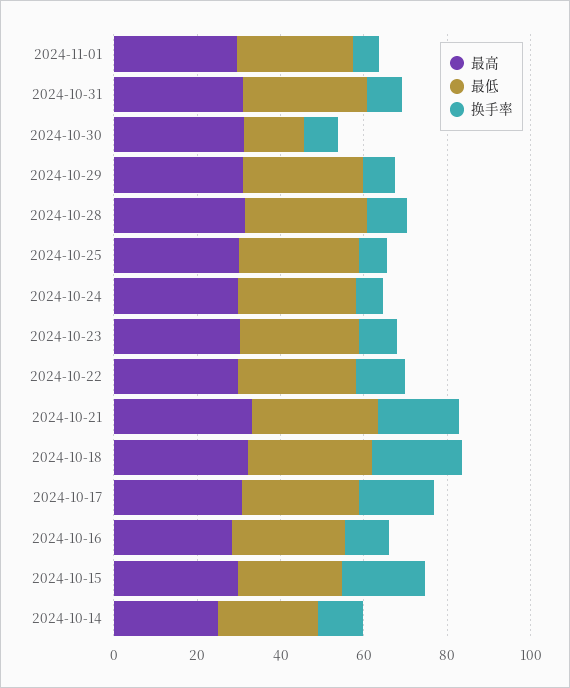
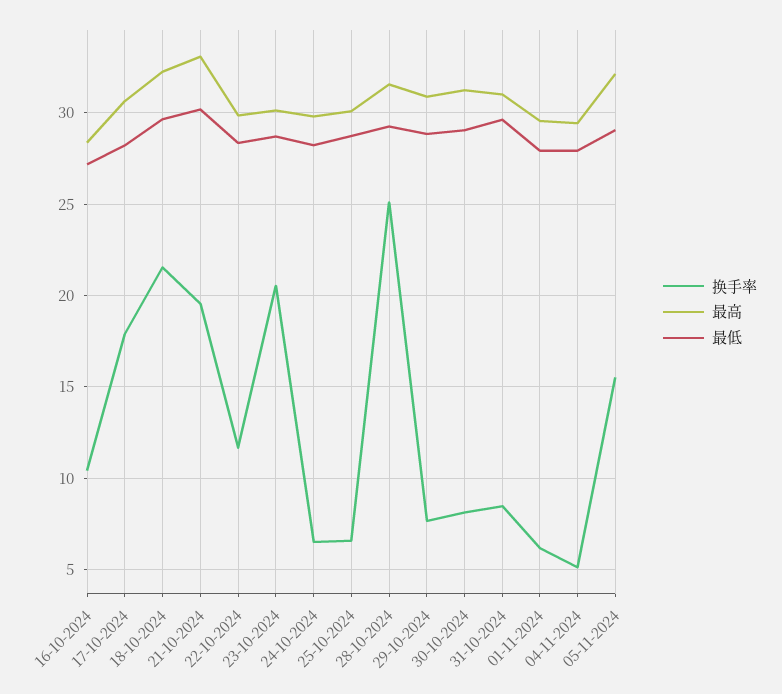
最低, 2024-10-30: 15 -> 29
换手率, 2024-10-28: 10 -> 25
换手率, 2024-10-23: 10 -> 20.5
最高, 2024-10-15: 30 -> none
最低, 2024-10-15: 25 -> none
换手率, 2024-10-15: 20 -> none
最高, 2024-10-14: 25 -> none
最低, 2024-10-14: 25 -> none
换手率, 2024-10-14: 10 -> none
换手率, 04-11-2024: none -> 5
最高, 04-11-2024: none -> 29.5
最低, 04-11-2024: none -> 28
换手率, 05-11-2024: none -> 15.5
最高, 05-11-2024: none -> 32
最低, 05-11-2024: none -> 29

